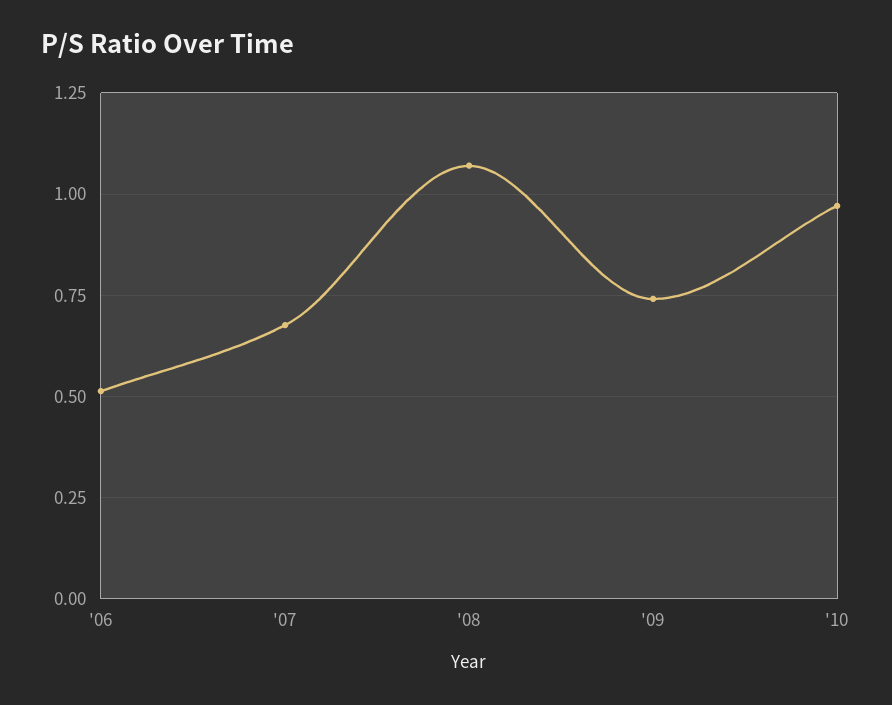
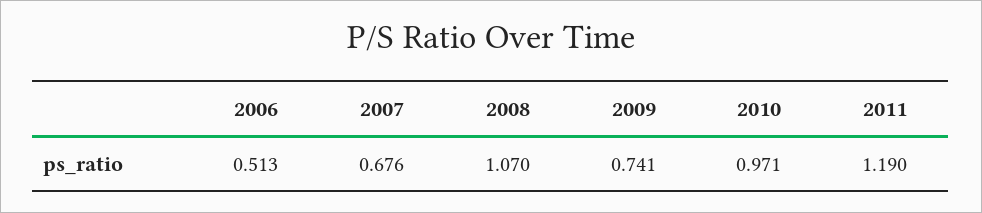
2011: none -> 1.19

